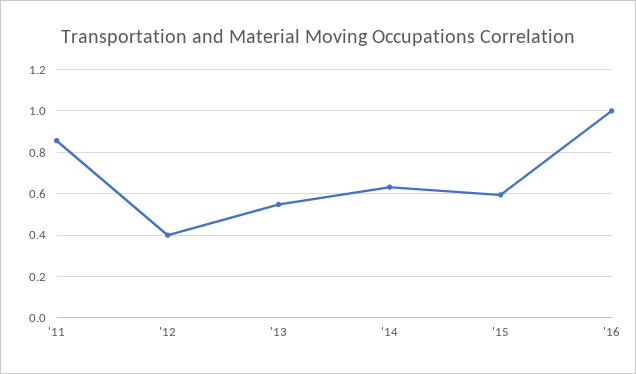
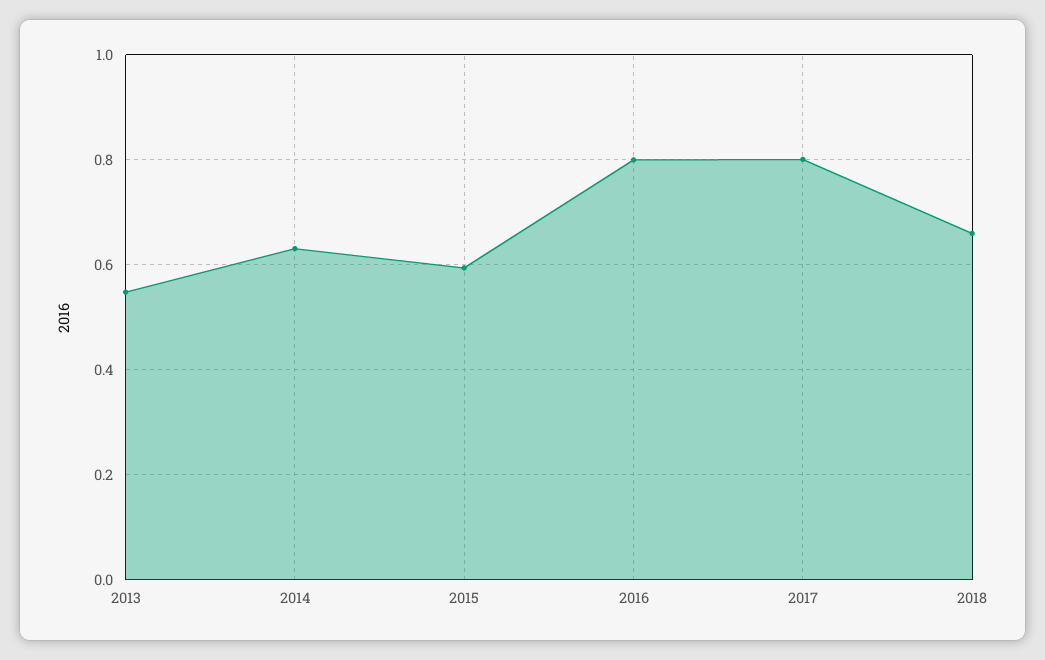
'11: 0.85 -> none
'12: 0.4 -> none
'16: 1 -> 0.8
2017: none -> 0.8
2018: none -> 0.66

